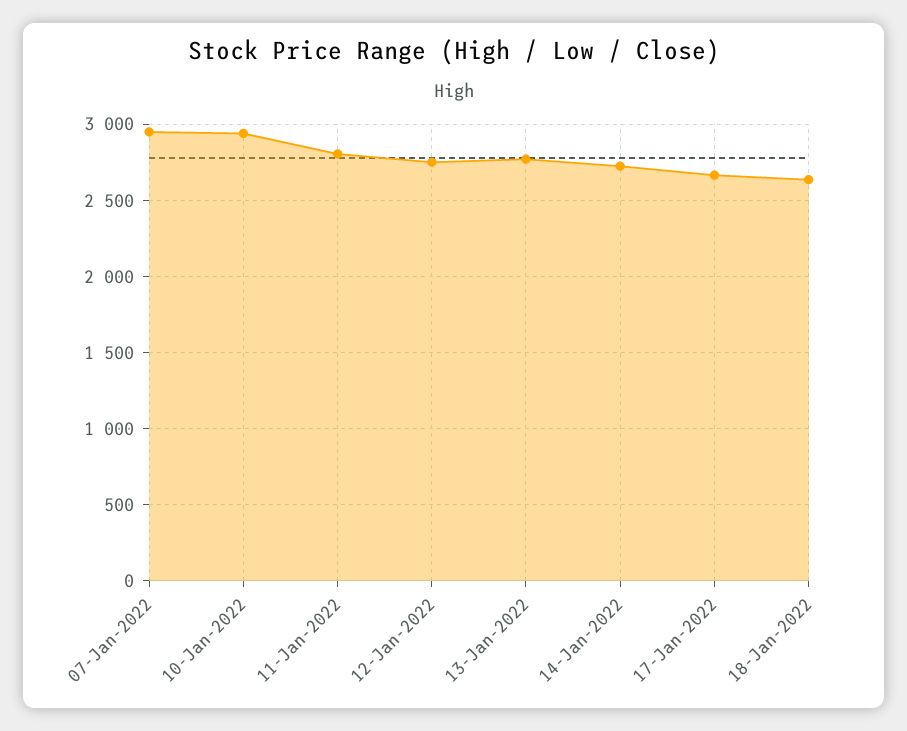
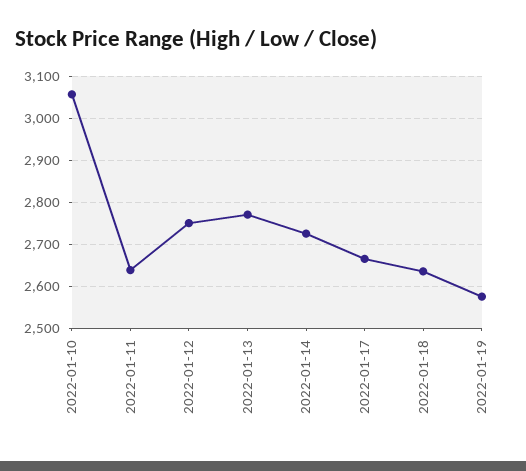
07-Jan-2022: 2950 -> none
10-Jan-2022: 2950 -> 3060
11-Jan-2022: 2800 -> 2640
2022-01-19: none -> 2580

